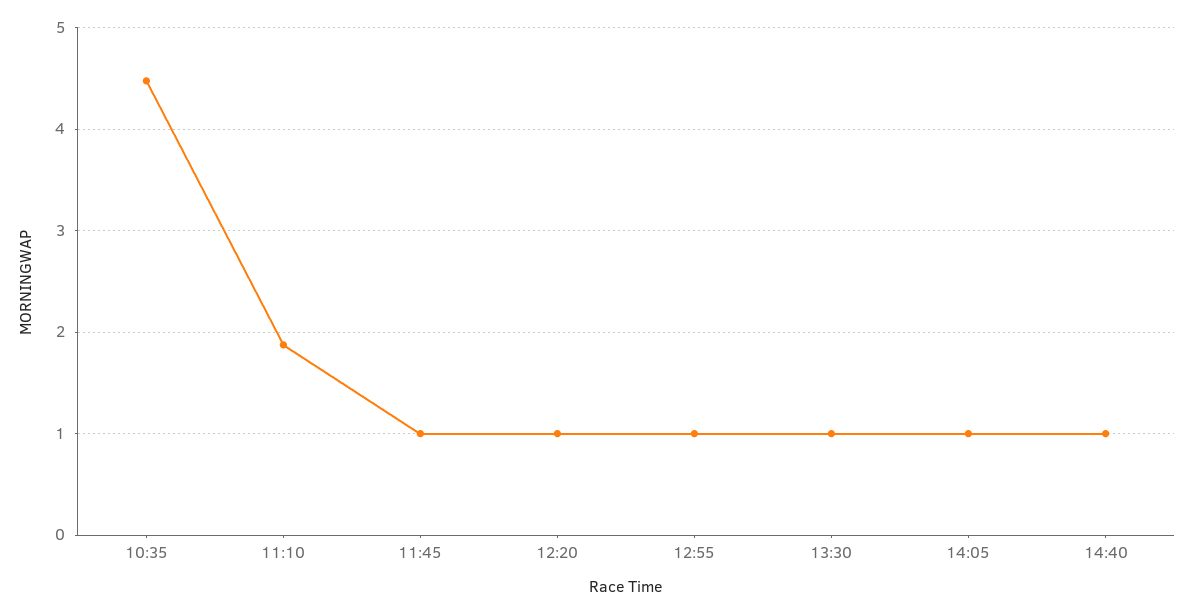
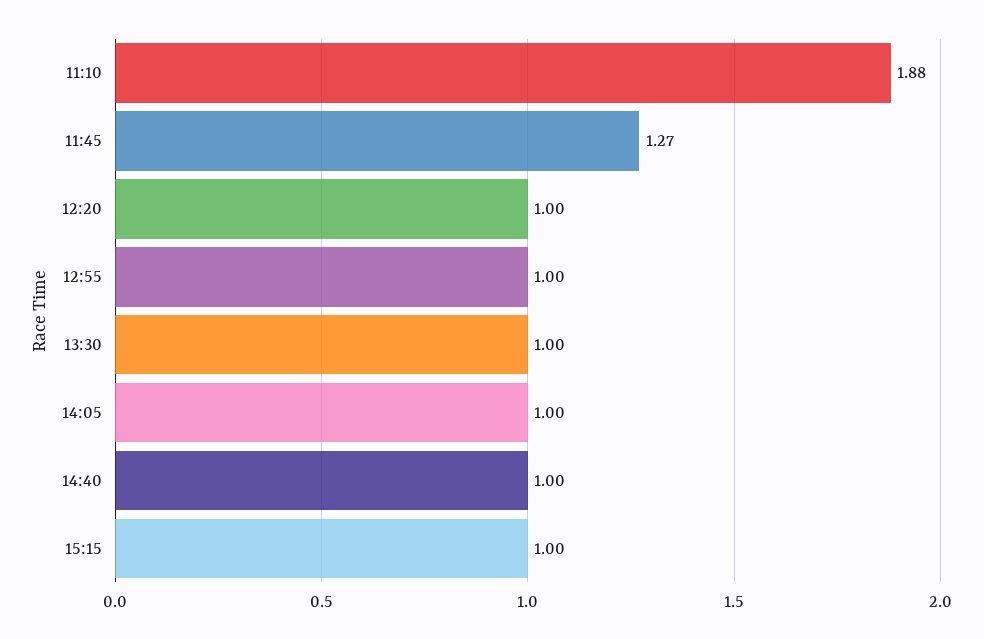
10:35: 4.5 -> none
11:45: 1 -> 1.27
15:15: none -> 1

